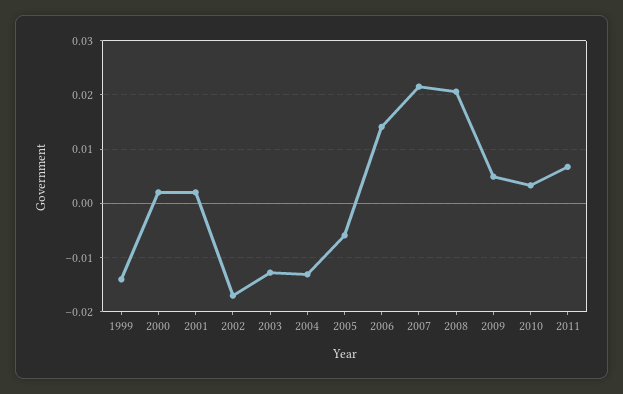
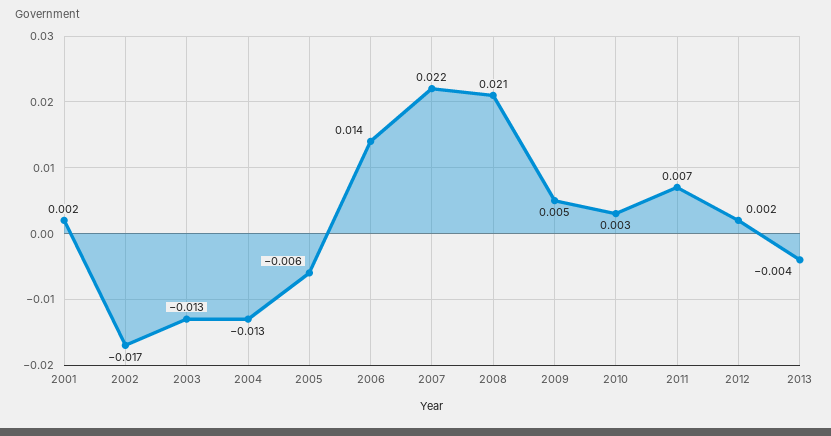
1999: -0.014 -> none
2000: 0.002 -> none
2012: none -> 0.002
2013: none -> -0.004

